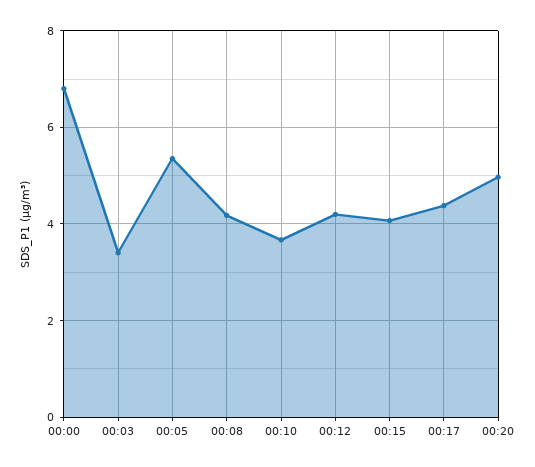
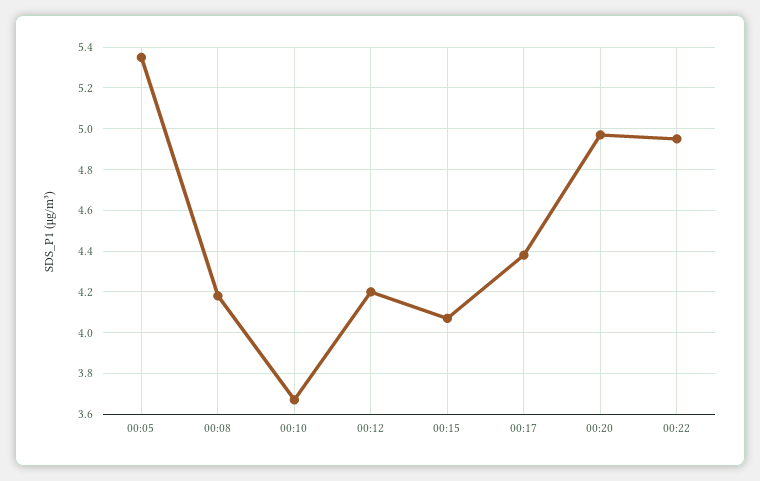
00:00: 6.8 -> none
00:03: 3.4 -> none
00:22: none -> 4.95

